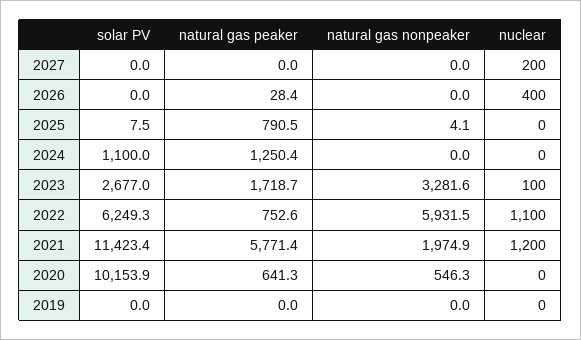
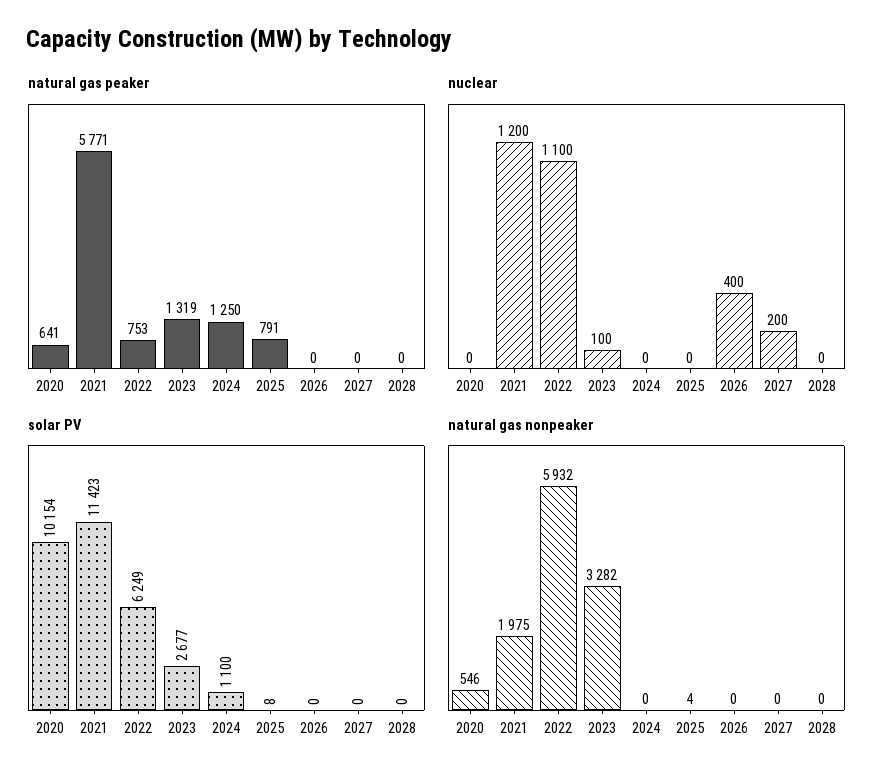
natural gas peaker, 2026: 28.4 -> 0
natural gas peaker, 2023: 1718.7 -> 1319
solar PV, 2019: 0 -> none
natural gas peaker, 2019: 0 -> none
natural gas nonpeaker, 2019: 0 -> none
nuclear, 2019: 0 -> none
natural gas peaker, 2028: none -> 0
nuclear, 2028: none -> 0
solar PV, 2028: none -> 0
natural gas nonpeaker, 2028: none -> 0

